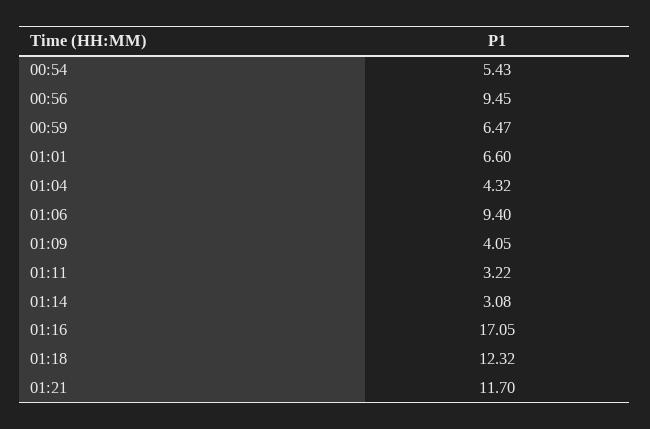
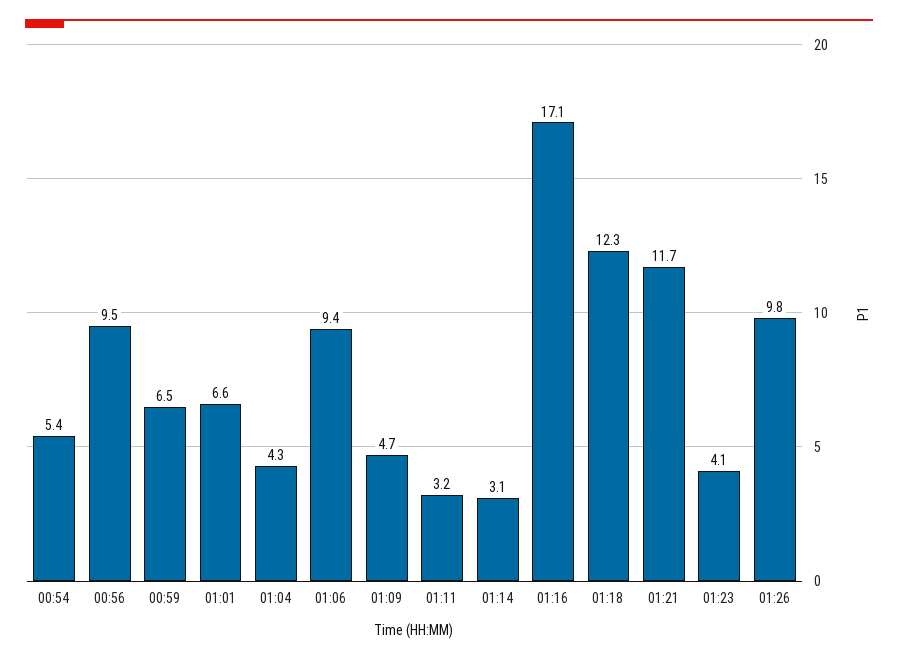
01:09: 4.05 -> 4.7
01:23: none -> 4.1
01:26: none -> 9.8

